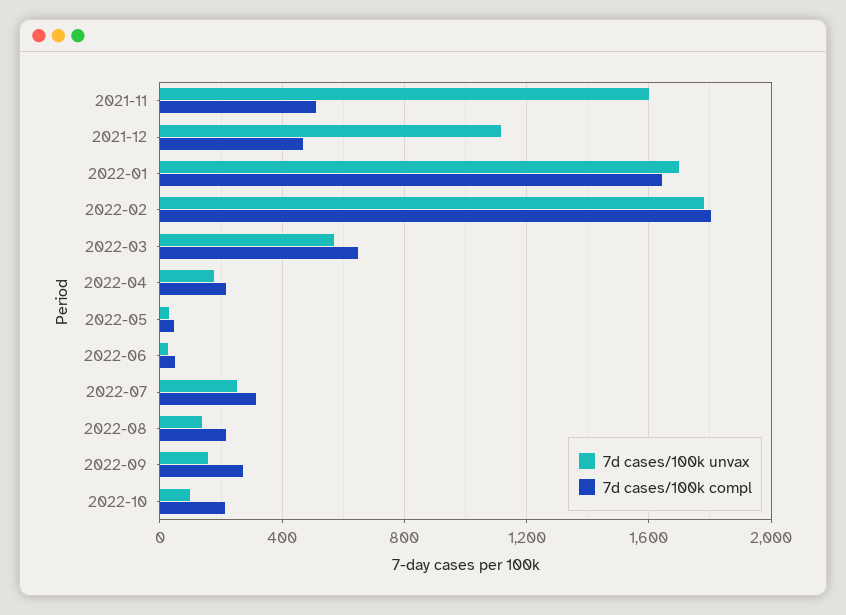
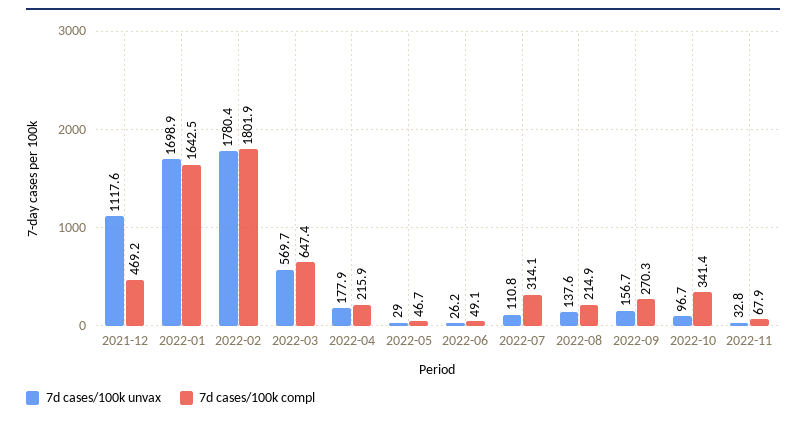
7d cases/100k unvax, 2021-11: 1600 -> none
7d cases/100k compl, 2021-11: 500 -> none
7d cases/100k unvax, 2022-07: 250 -> 110.8
7d cases/100k compl, 2022-10: 200 -> 341.4
7d cases/100k unvax, 2022-11: none -> 32.8
7d cases/100k compl, 2022-11: none -> 67.9

